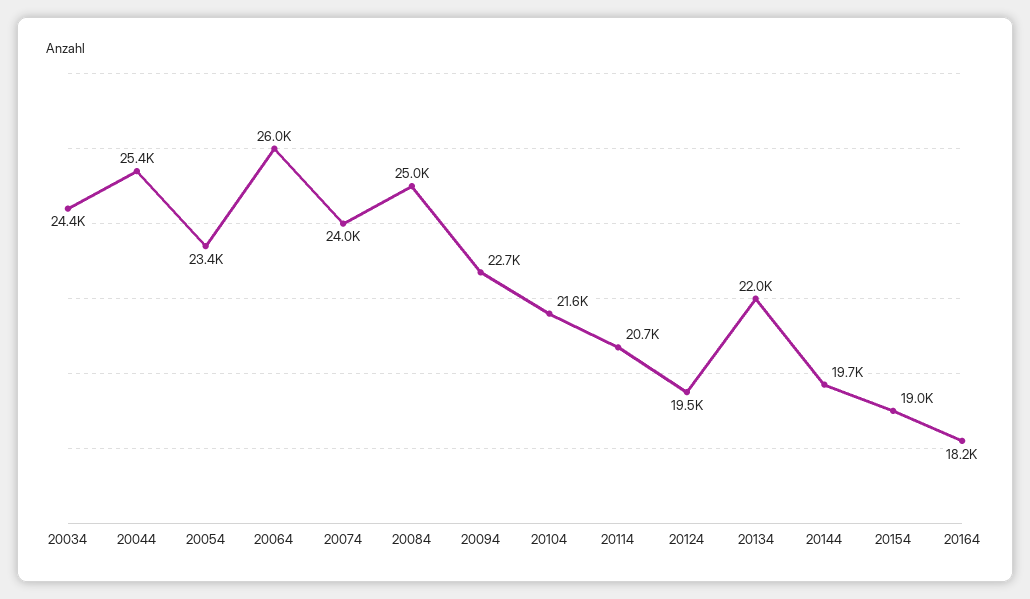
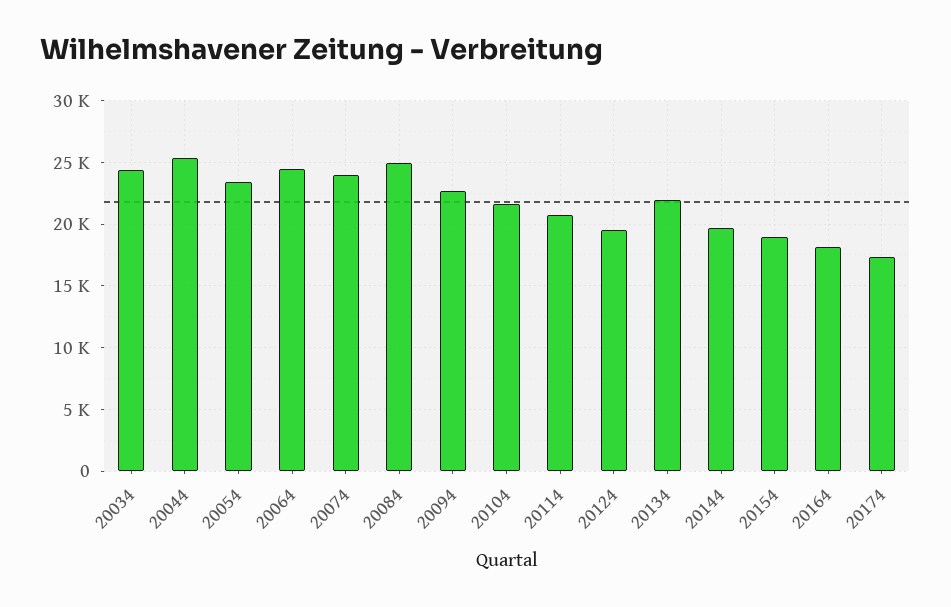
20064: 26000 -> 24500
20174: none -> 17500

